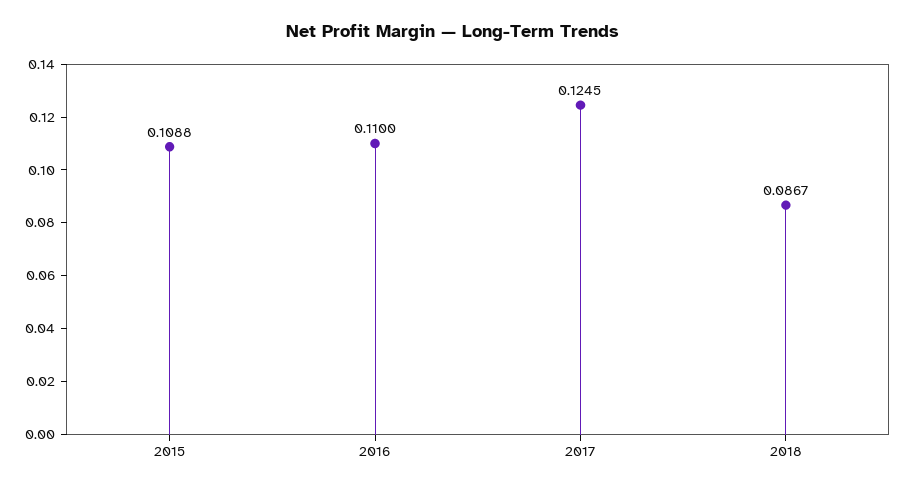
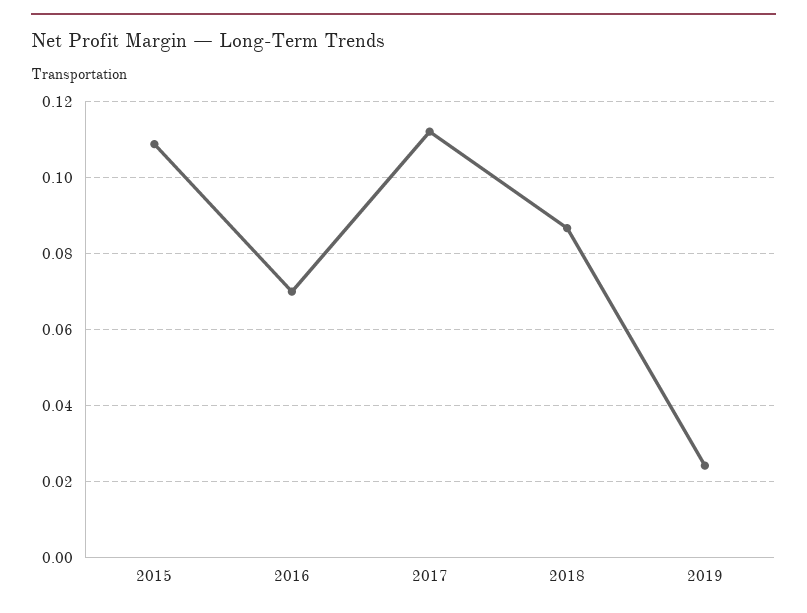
2016: 0.11 -> 0.07
2017: 0.1245 -> 0.112
2019: none -> 0.024

